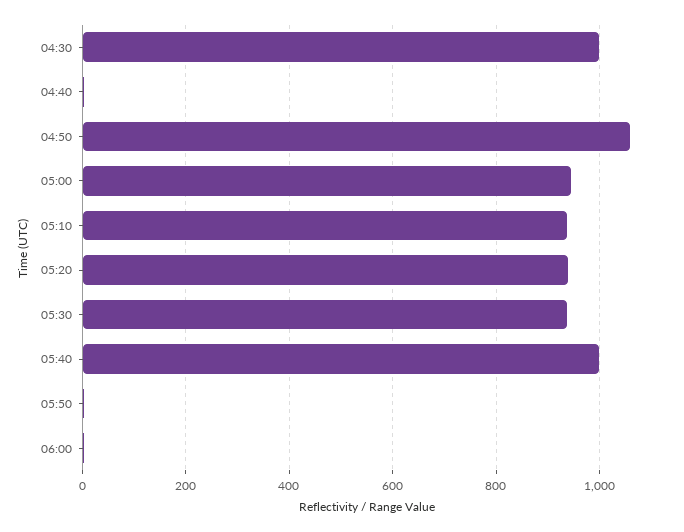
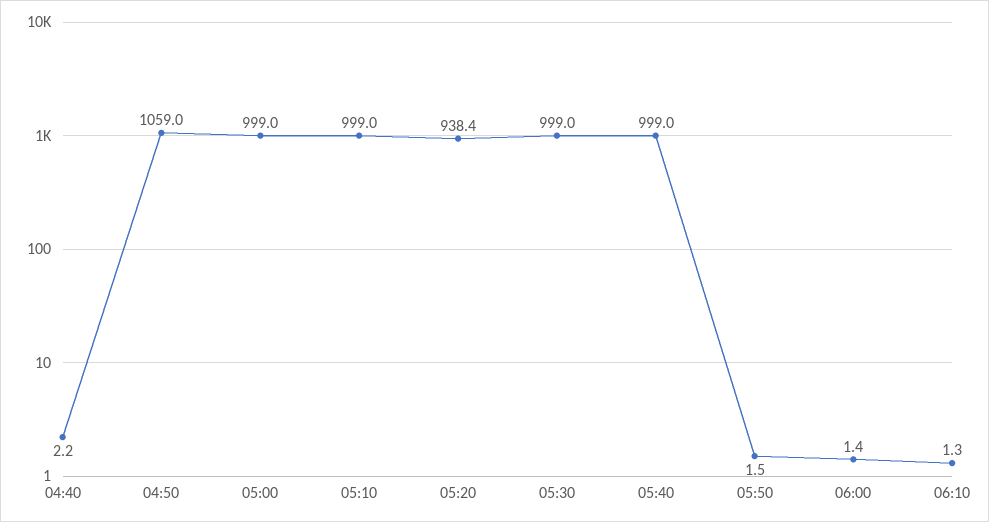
04:30: 1000 -> none
05:00: 940 -> 999
05:10: 940 -> 999
05:30: 940 -> 999
06:10: none -> 1.3

